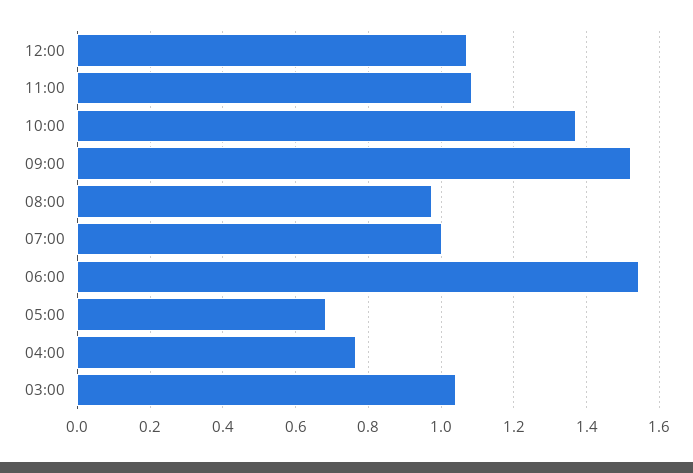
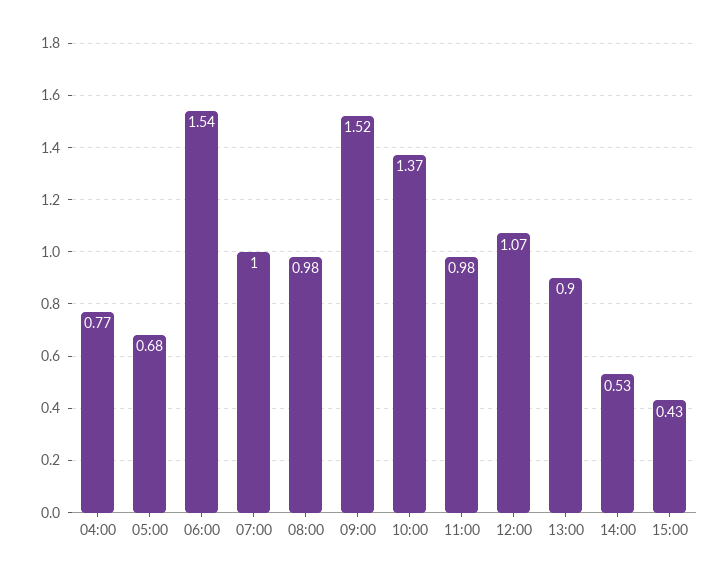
11:00: 1.08 -> 0.98
03:00: 1.04 -> none
13:00: none -> 0.9
14:00: none -> 0.53
15:00: none -> 0.43

